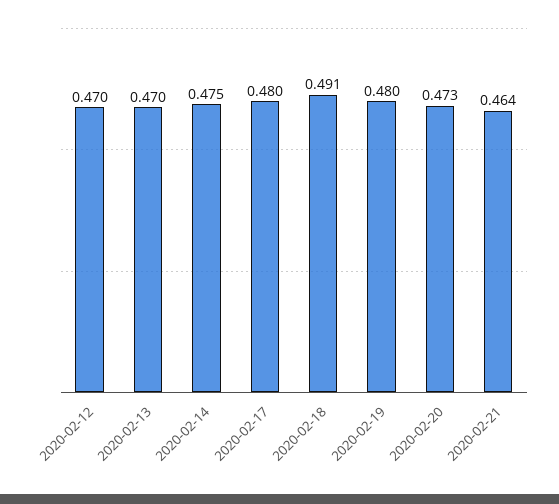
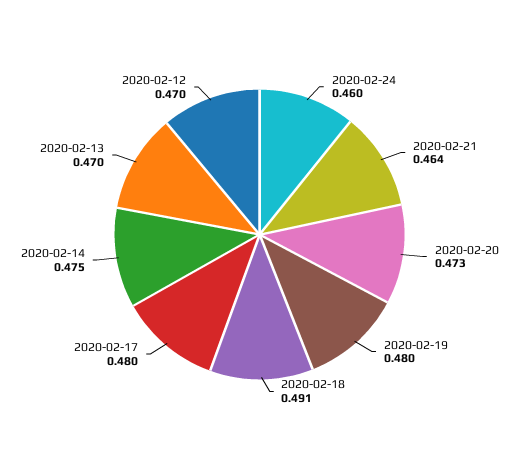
2020-02-24: none -> 0.46

